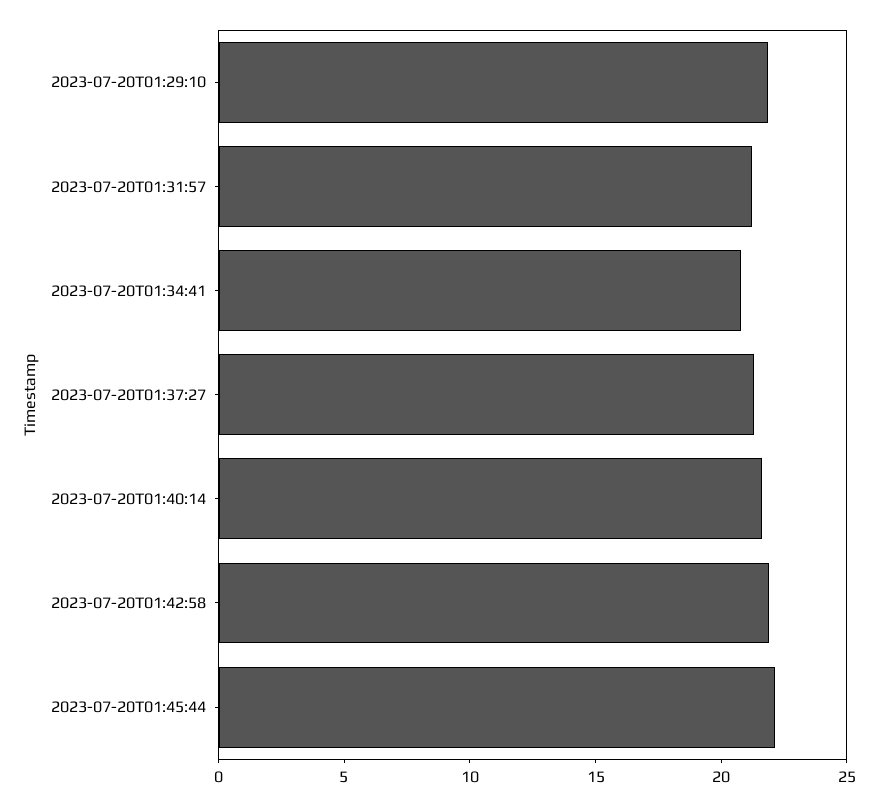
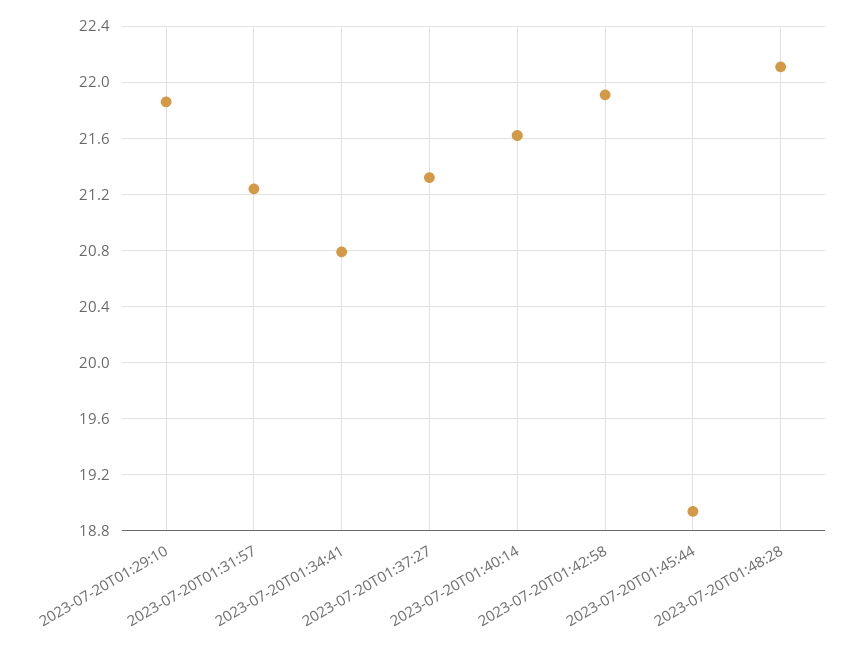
2023-07-20T01:45:44: 22 -> 18.95
2023-07-20T01:48:28: none -> 22.1

